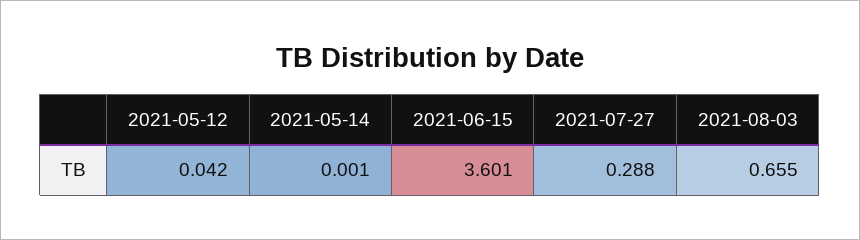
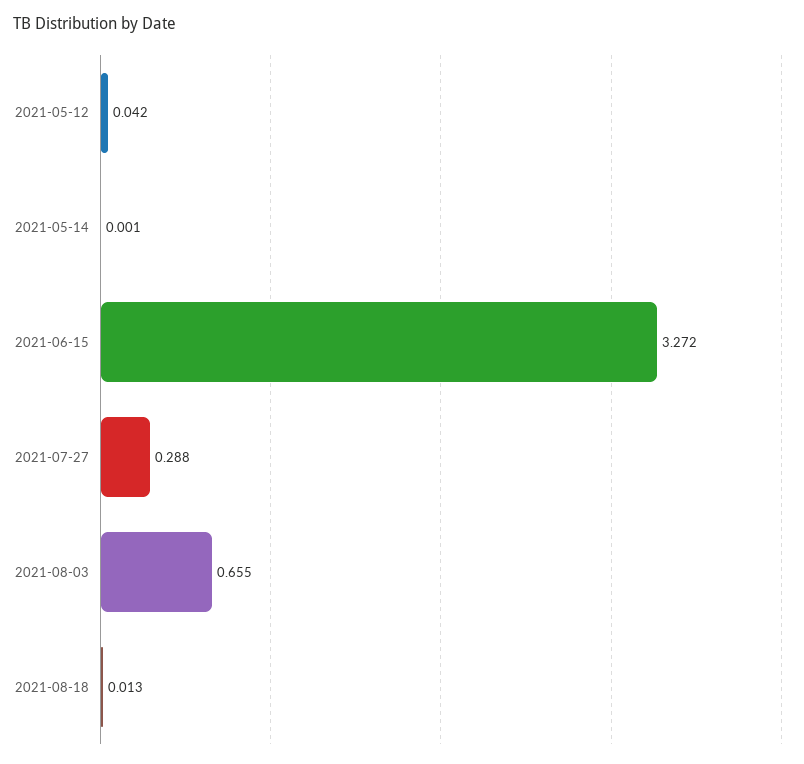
2021-06-15: 3.601 -> 3.272
2021-08-18: none -> 0.013

